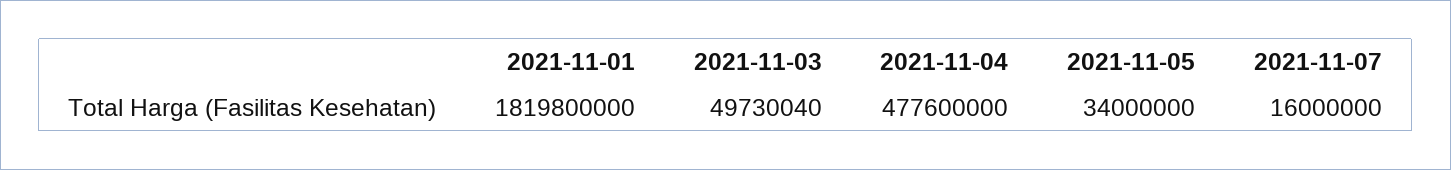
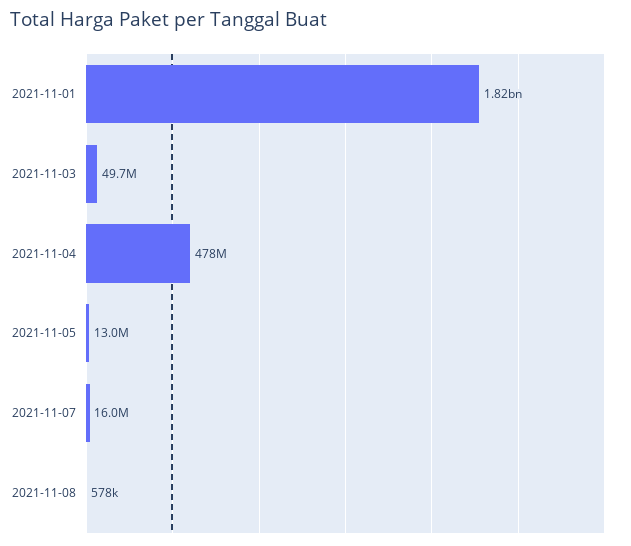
2021-11-05: 34000000 -> 13000000
2021-11-08: none -> 578000

